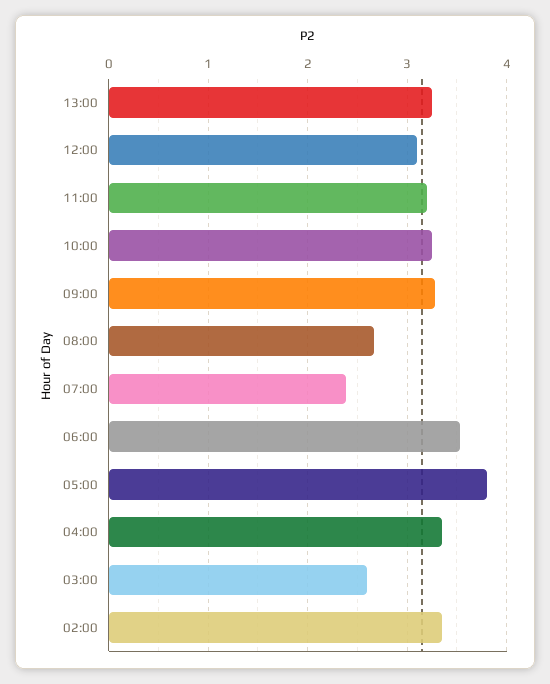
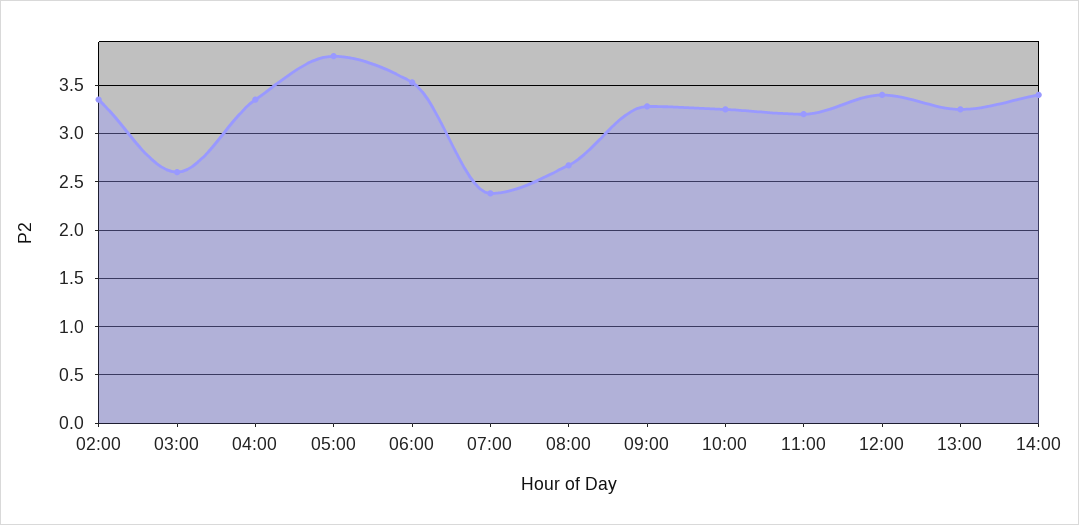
12:00: 3.1 -> 3.4
14:00: none -> 3.4

